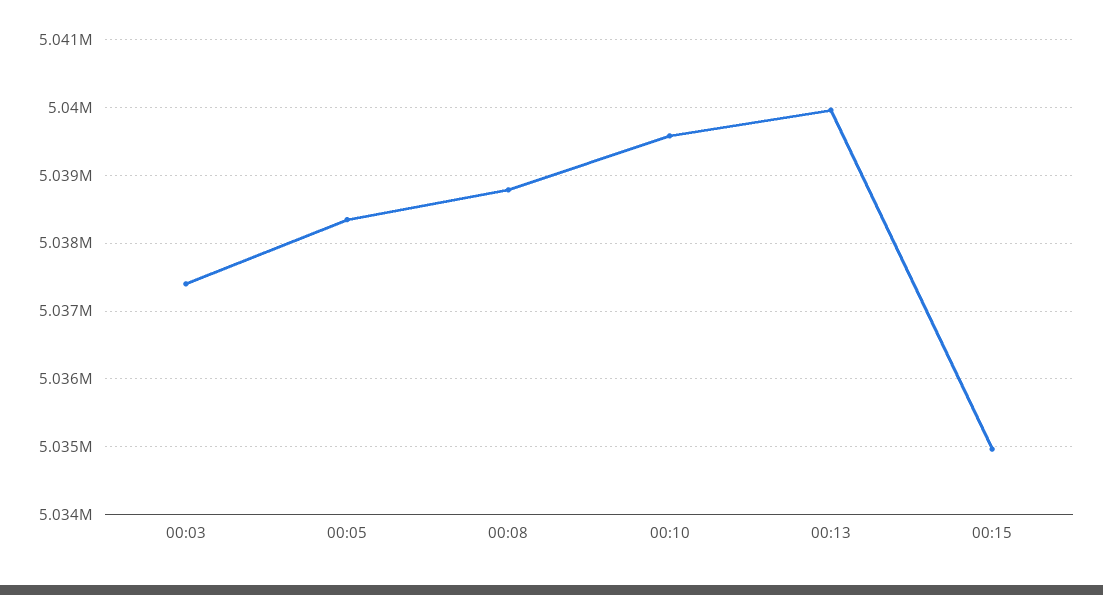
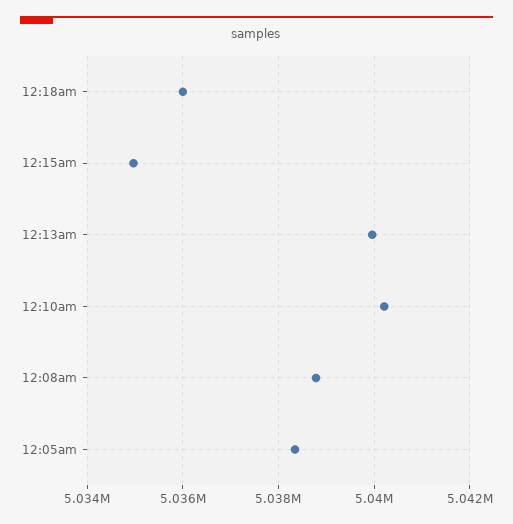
00:03: 5037400 -> none
00:10: 5039600 -> 5040200
12:18am: none -> 5036000

